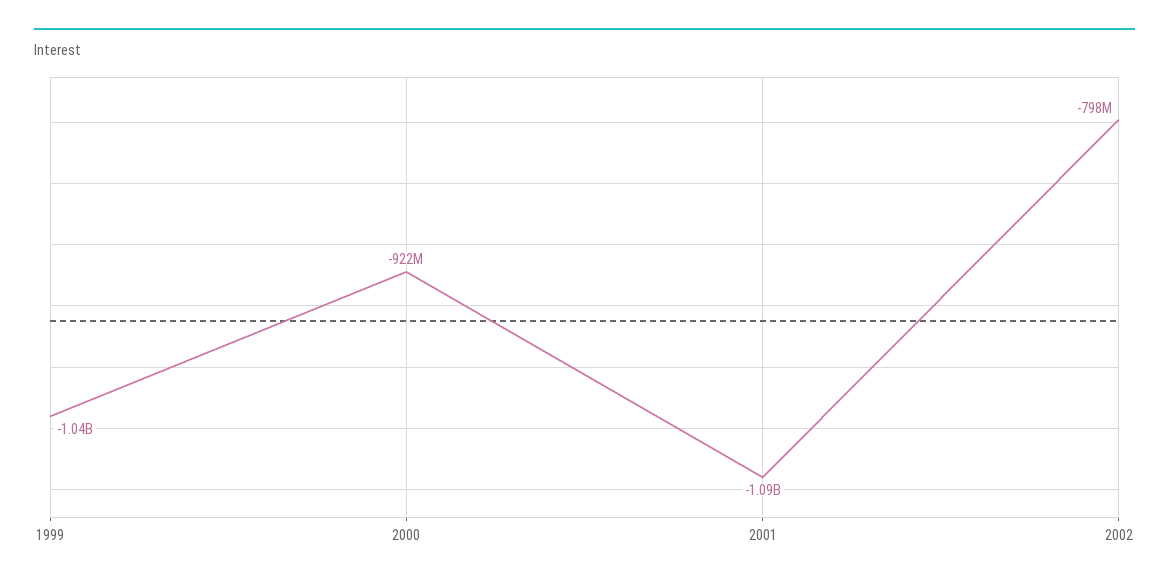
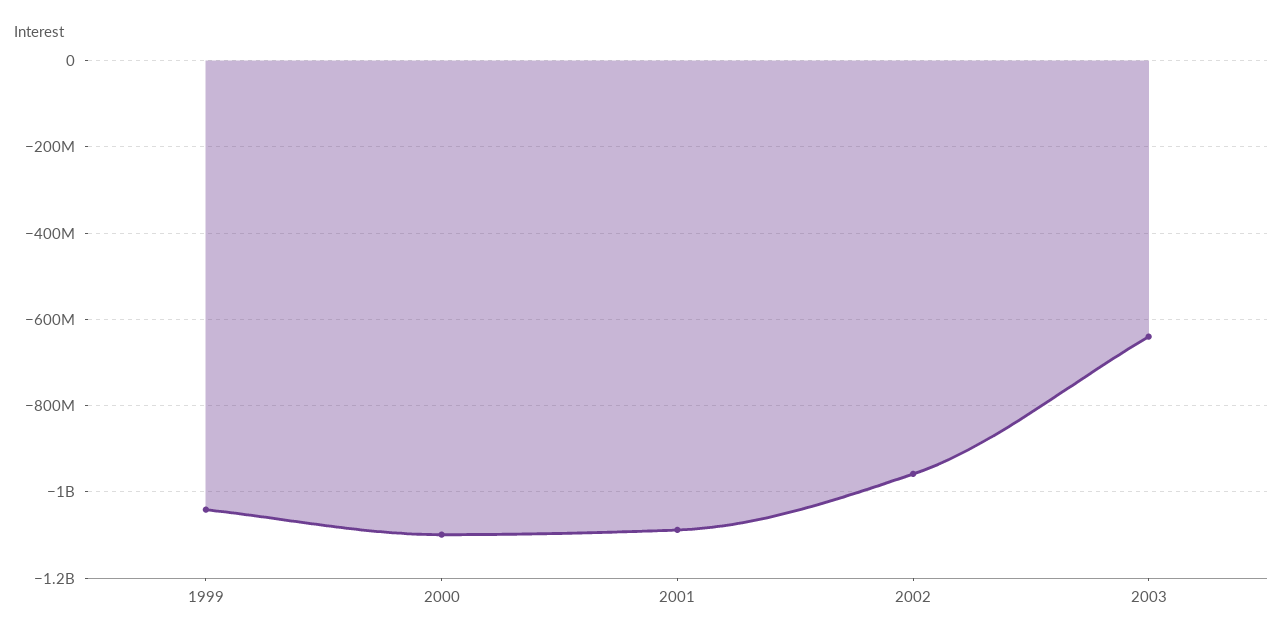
2000: -922000000 -> -1100000000
2002: -798000000 -> -960000000
2003: none -> -640000000

